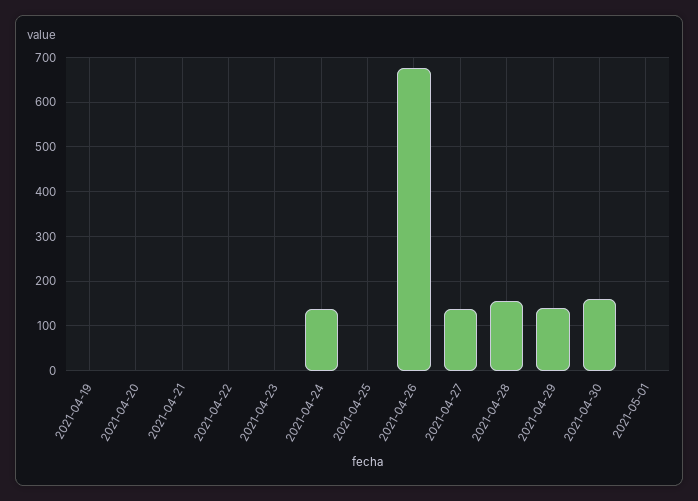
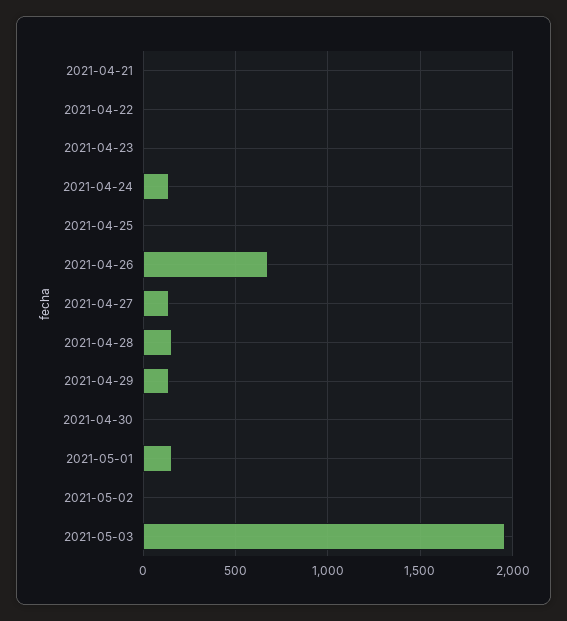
2021-04-19: 0 -> none
2021-04-20: 0 -> none
2021-04-30: 160 -> 0
2021-05-01: 0 -> 150
2021-05-02: none -> 0
2021-05-03: none -> 1950

